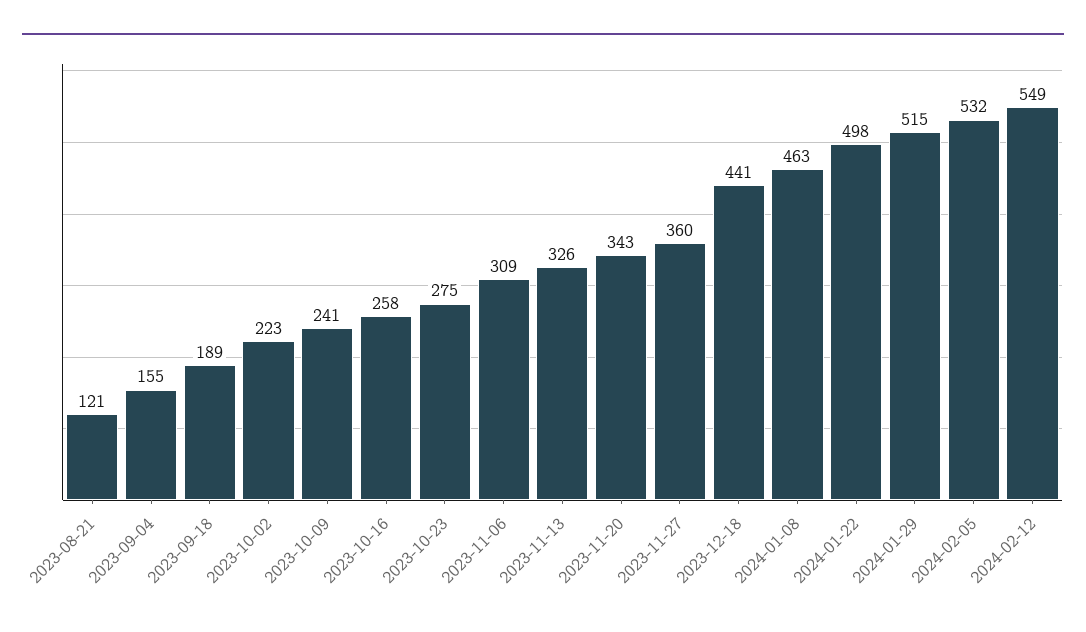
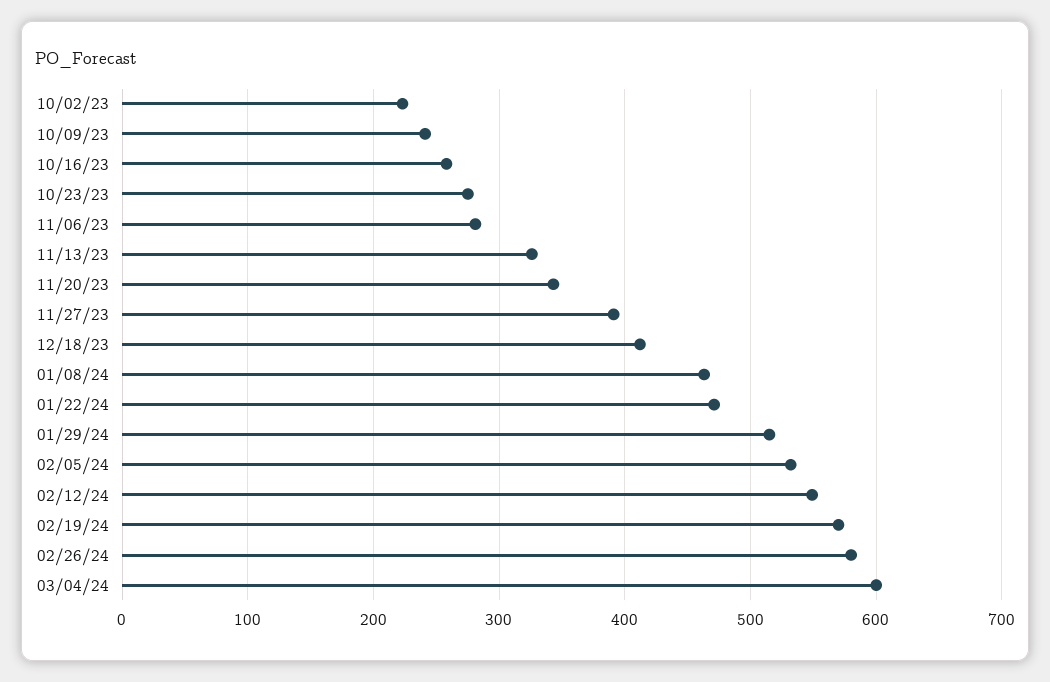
2023-08-21: 121 -> none
2023-09-04: 155 -> none
2023-09-18: 189 -> none
2023-11-06: 309 -> 280
2023-11-27: 360 -> 390
2023-12-18: 441 -> 410
2024-01-22: 498 -> 470
02/19/24: none -> 570
02/26/24: none -> 580
03/04/24: none -> 600

